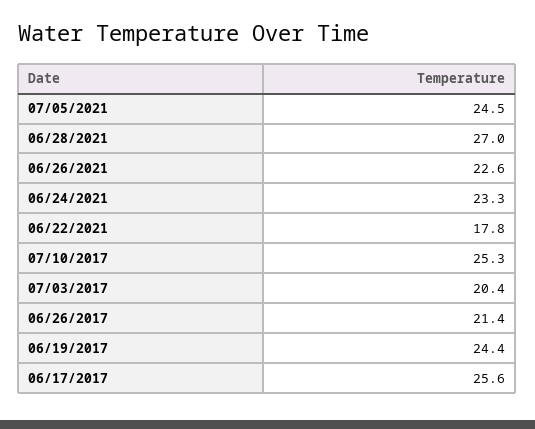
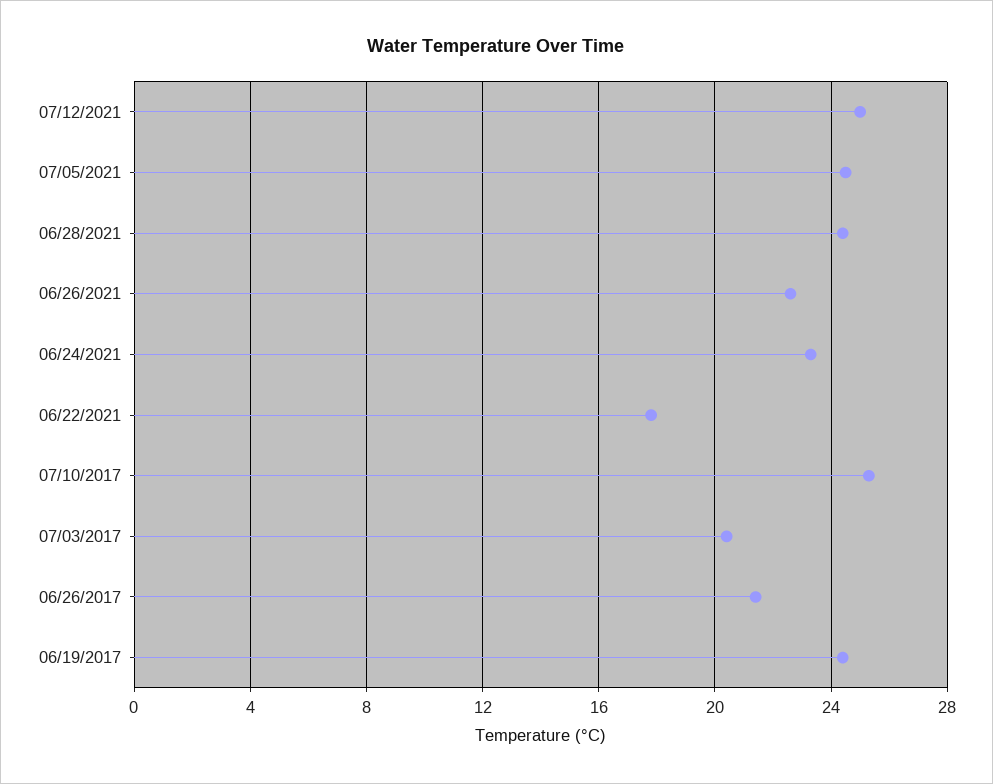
06/28/2021: 27 -> 24.5
06/17/2017: 25.6 -> none
07/12/2021: none -> 25

